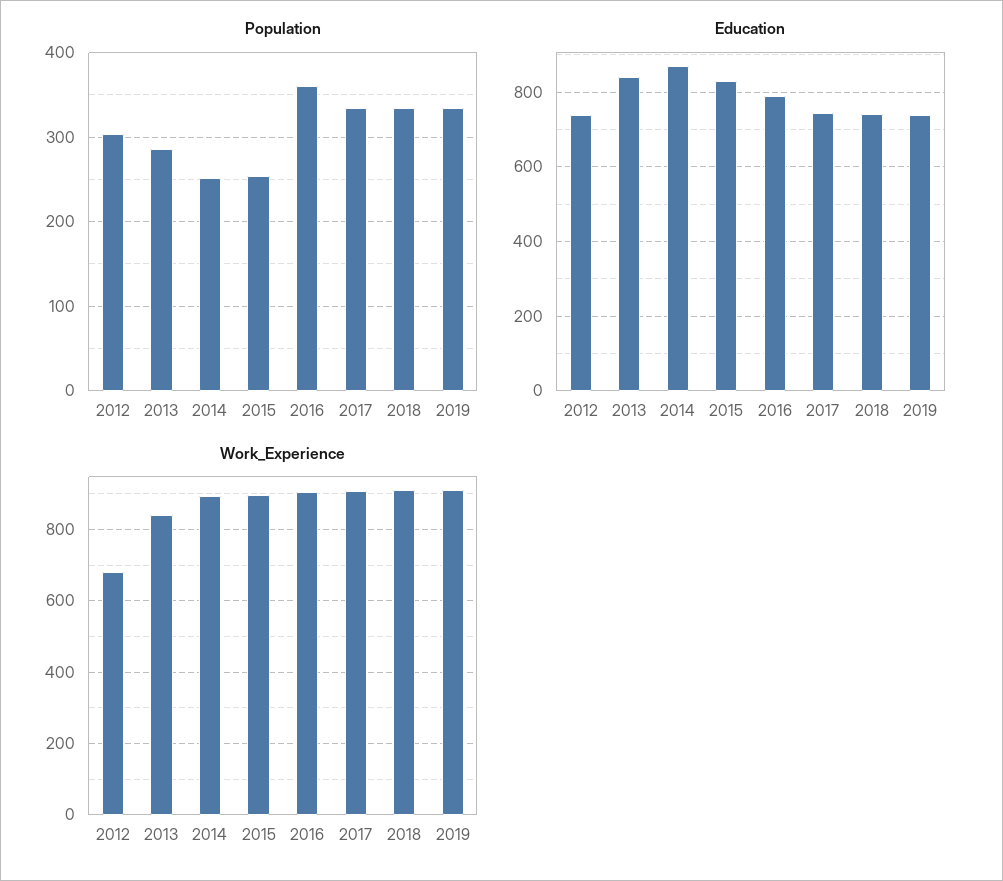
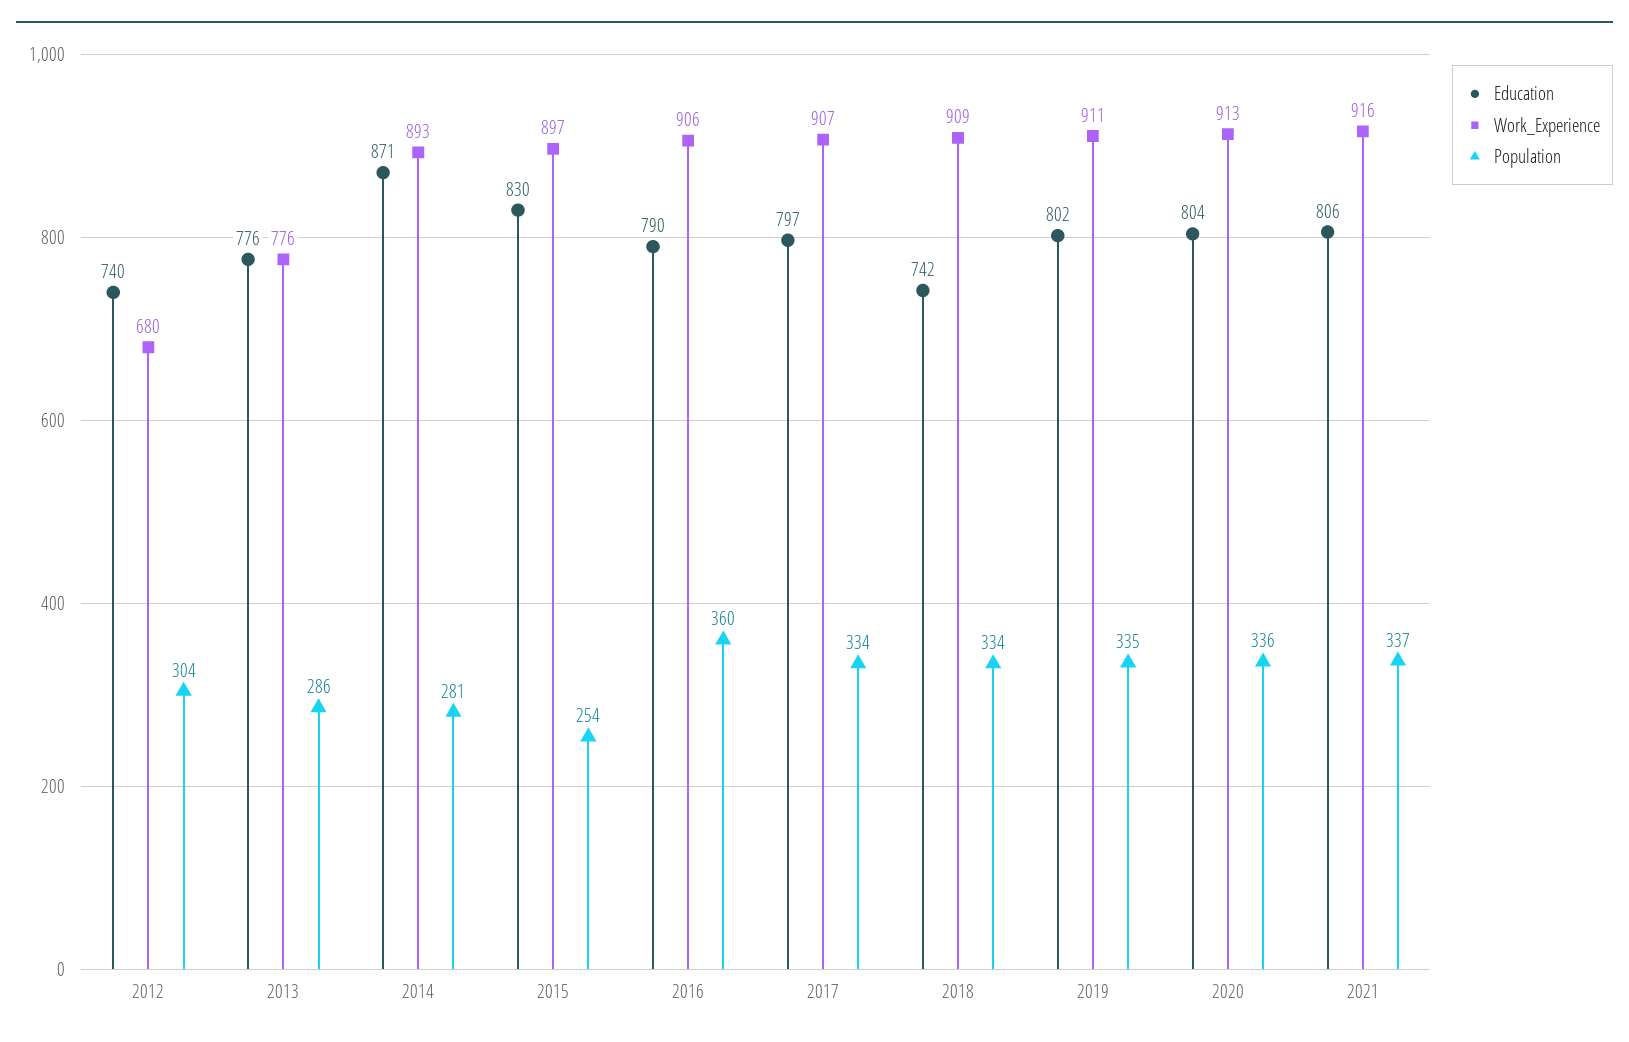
Population, 2014: 250 -> 281
Education, 2013: 840 -> 776
Education, 2017: 740 -> 797
Education, 2019: 740 -> 802
Work_Experience, 2013: 840 -> 776
Education, 2020: none -> 804
Work_Experience, 2020: none -> 913
Population, 2020: none -> 336
Education, 2021: none -> 806
Work_Experience, 2021: none -> 916
Population, 2021: none -> 337

